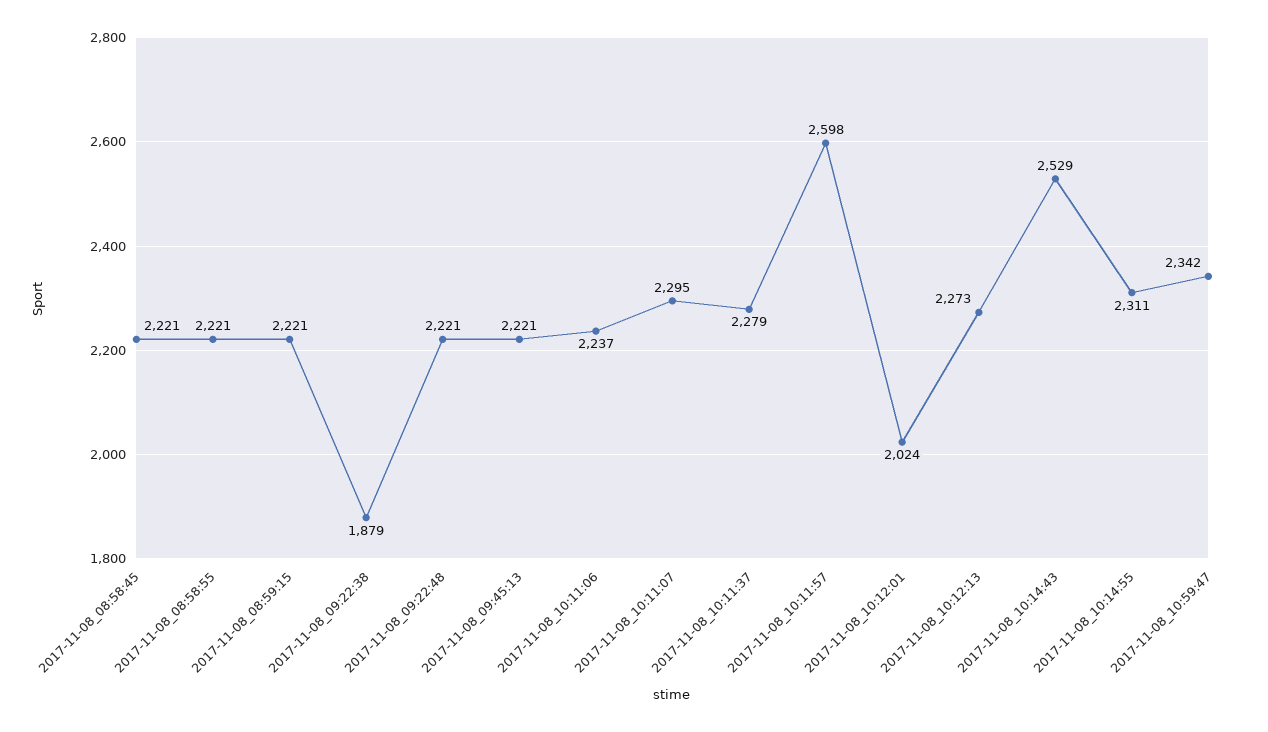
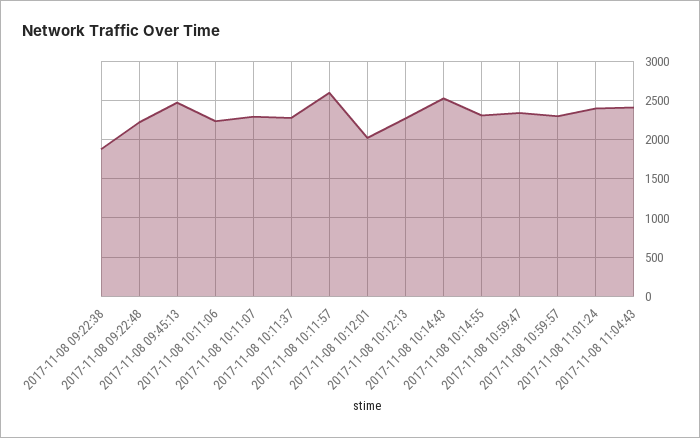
2017-11-08_08:58:45: 2221 -> none
2017-11-08_08:58:55: 2221 -> none
2017-11-08_08:59:15: 2221 -> none
2017-11-08_09:45:13: 2221 -> 2500
2017-11-08 10:59:57: none -> 2300
2017-11-08 11:01:24: none -> 2400
2017-11-08 11:04:43: none -> 2400

